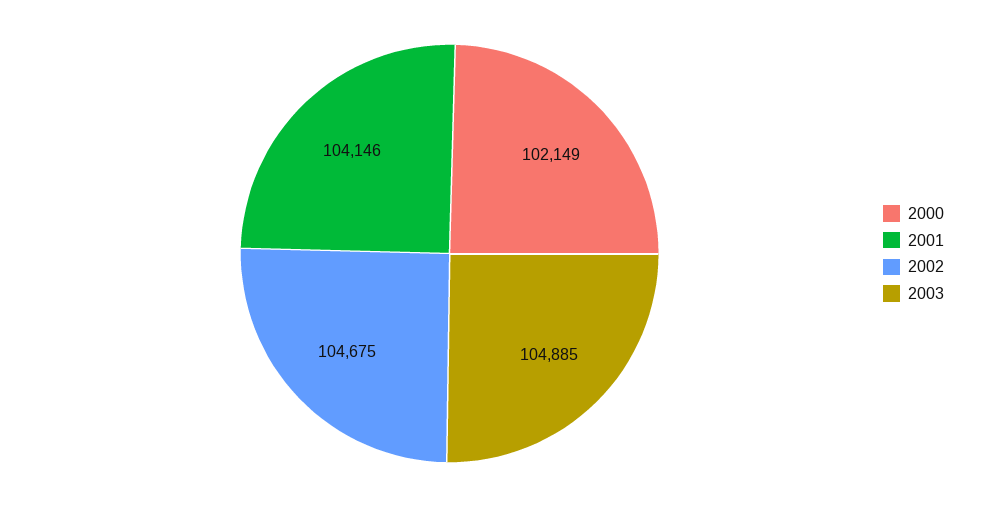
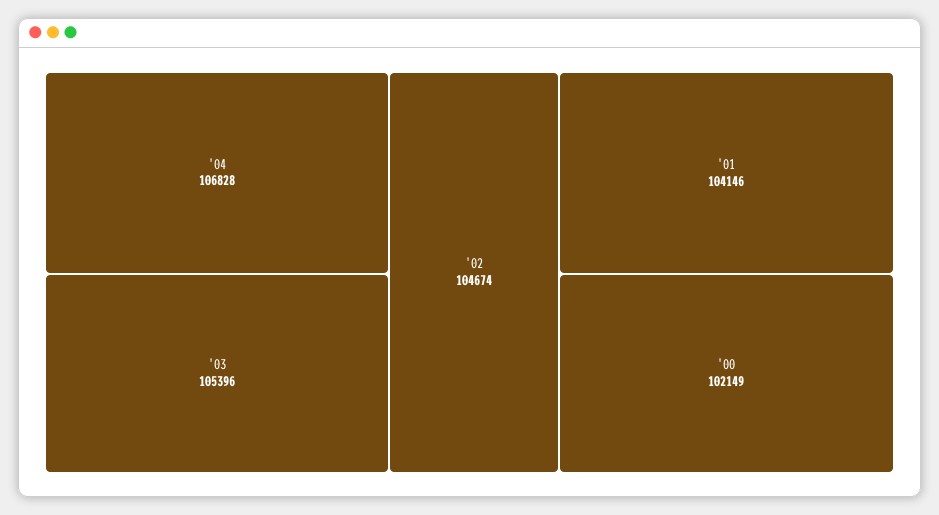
2002: 104675 -> 104674
2003: 104885 -> 105396
'04: none -> 106828

